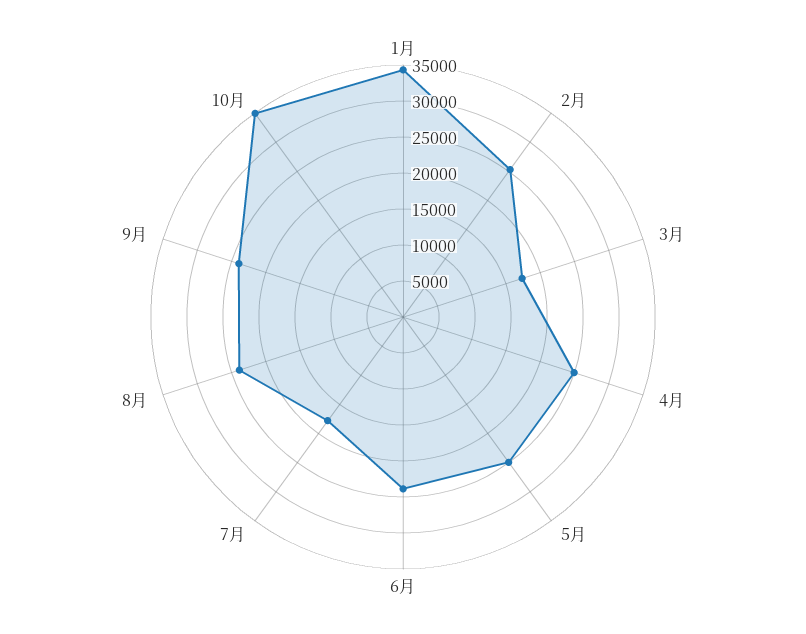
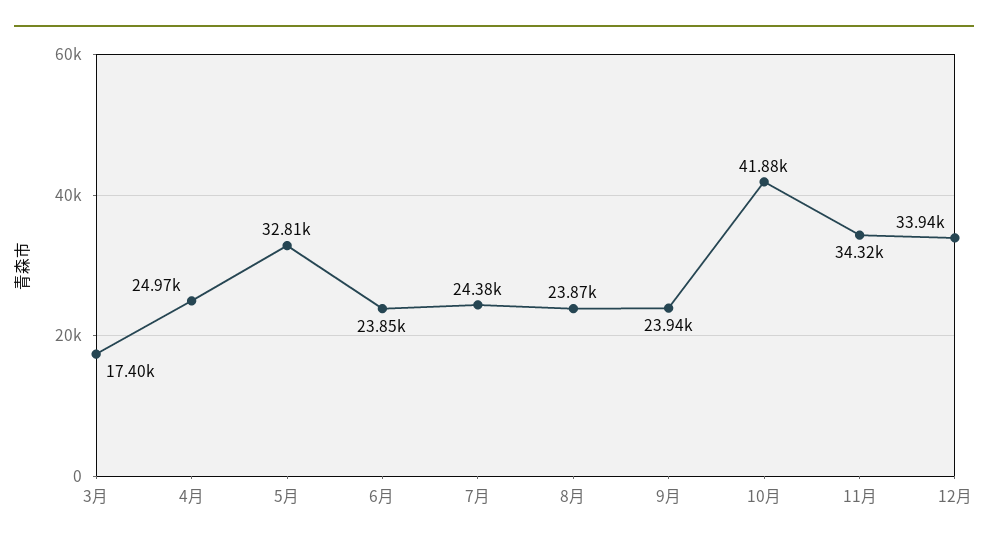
1月: 35000 -> none
2月: 25000 -> none
5月: 25000 -> 32810
7月: 17500 -> 24380
10月: 35000 -> 41880
11月: none -> 34320
12月: none -> 33940

